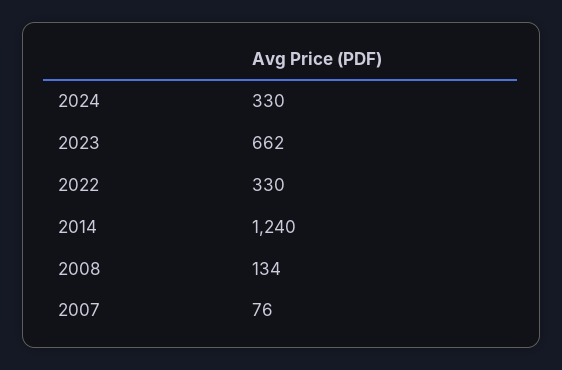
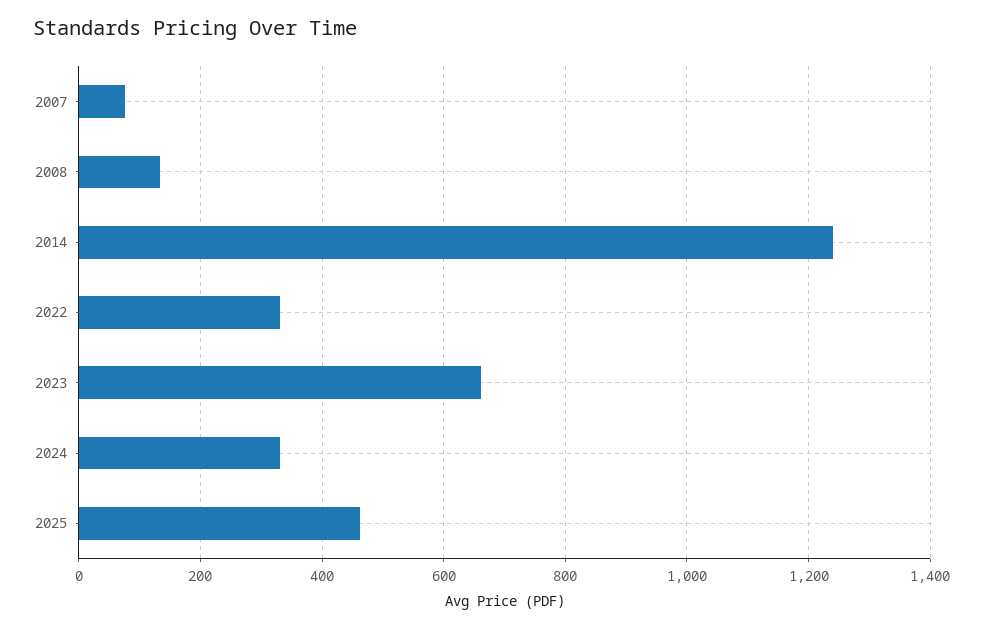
2025: none -> 460

